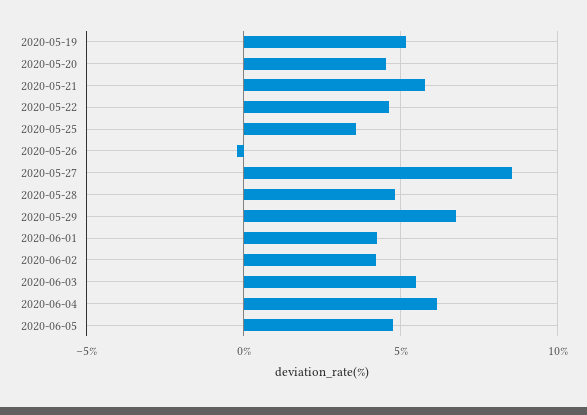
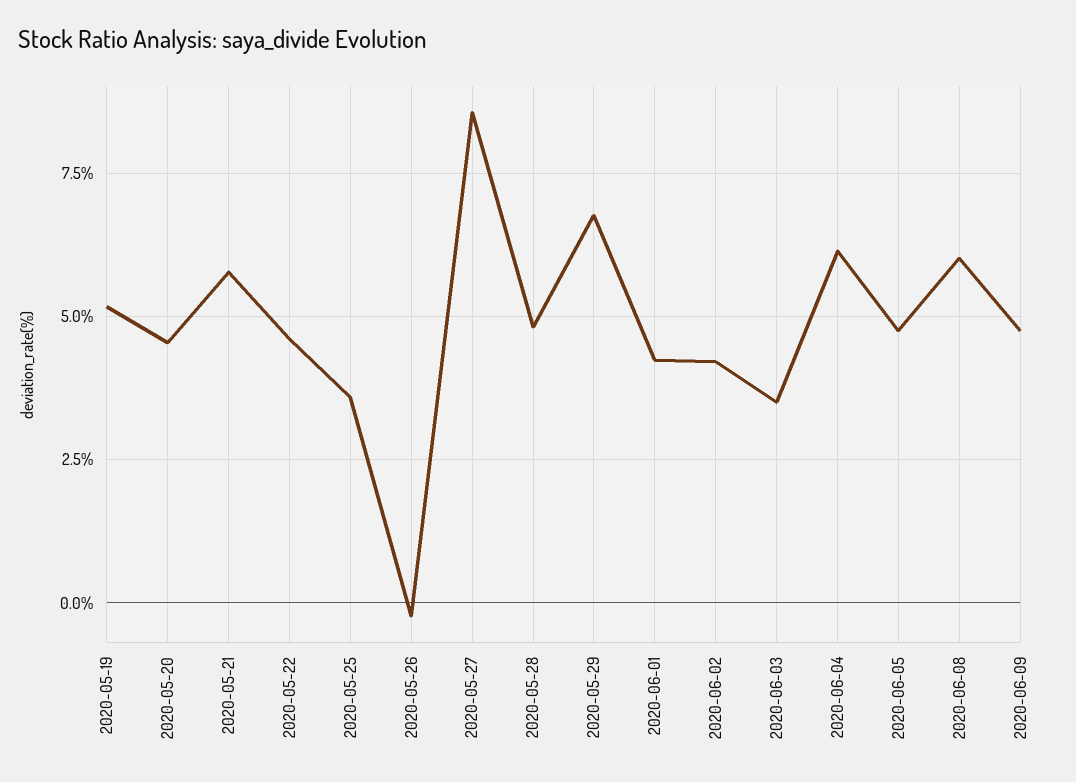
2020-06-03: 5.5 -> 3.5
2020-06-08: none -> 6
2020-06-09: none -> 4.75

